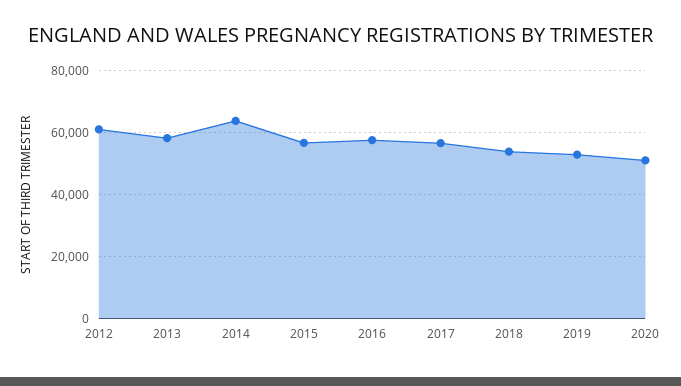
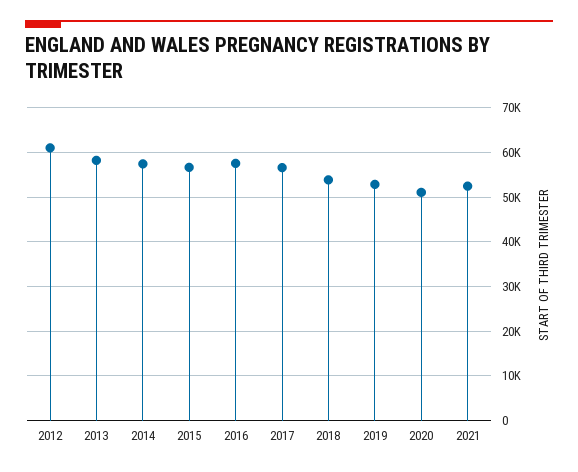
2014: 64000 -> 58000
2021: none -> 52000

